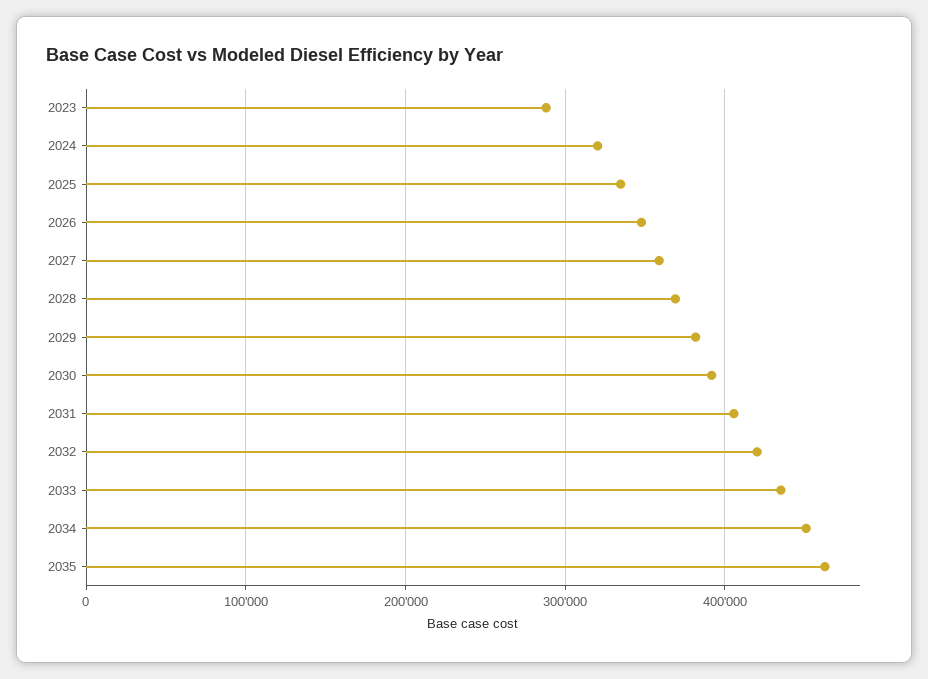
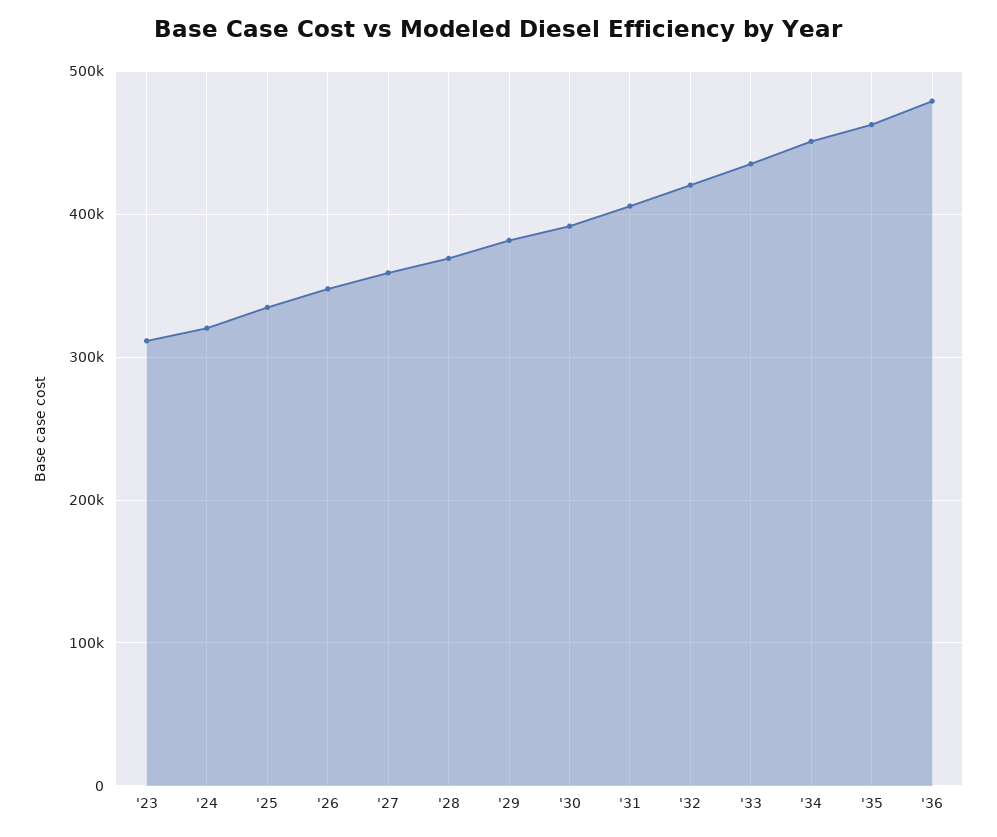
2023: 290000 -> 310000
'36: none -> 480000

